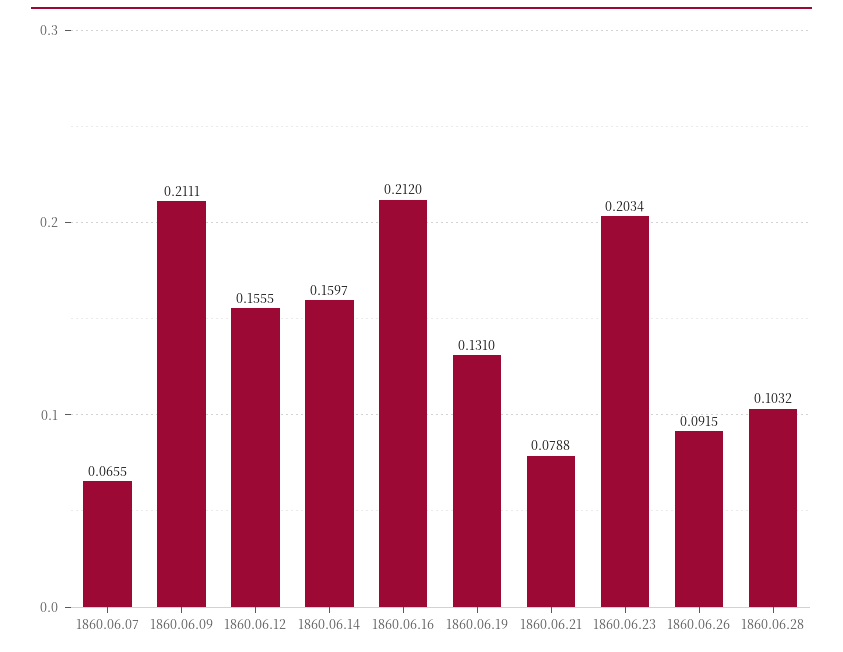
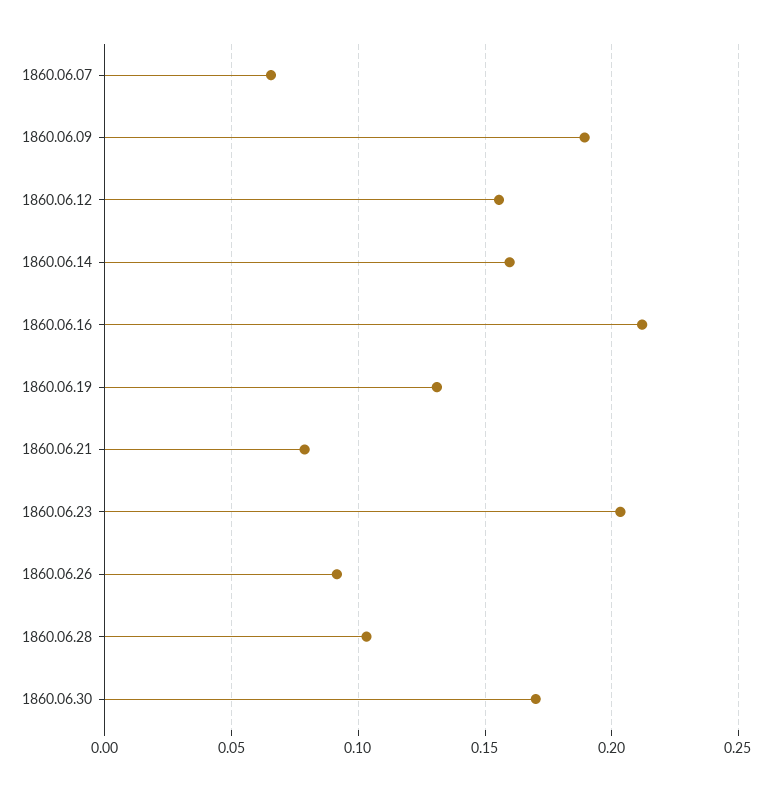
1860.06.09: 0.2111 -> 0.19
1860.06.30: none -> 0.17

